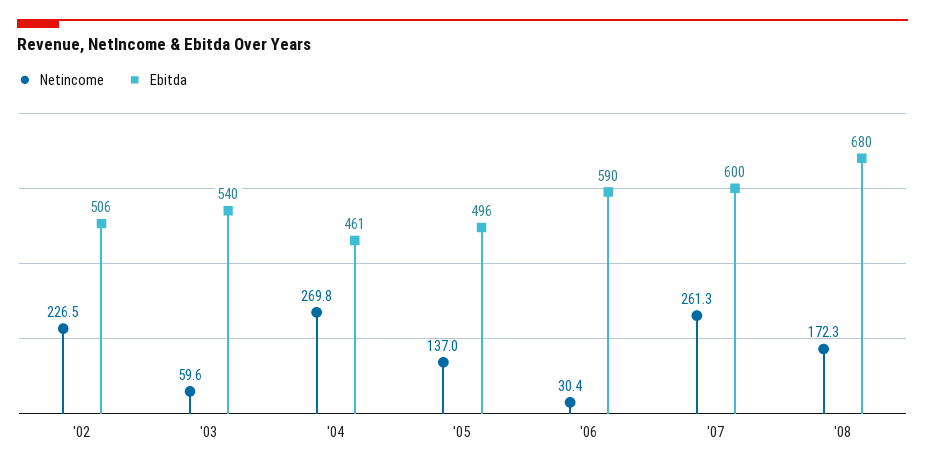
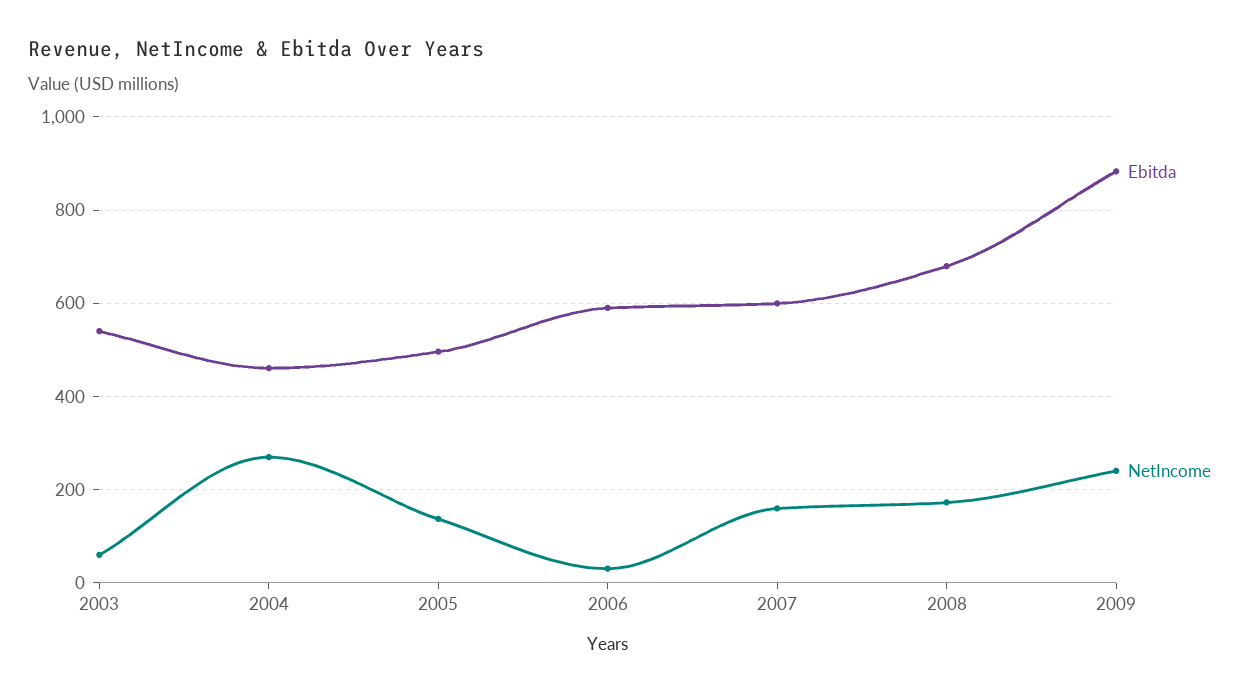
Netincome, '02: 226.5 -> none
Ebitda, '02: 506 -> none
Netincome, '07: 261.3 -> 160
Ebitda, 2009: none -> 880
Netincome, 2009: none -> 240

